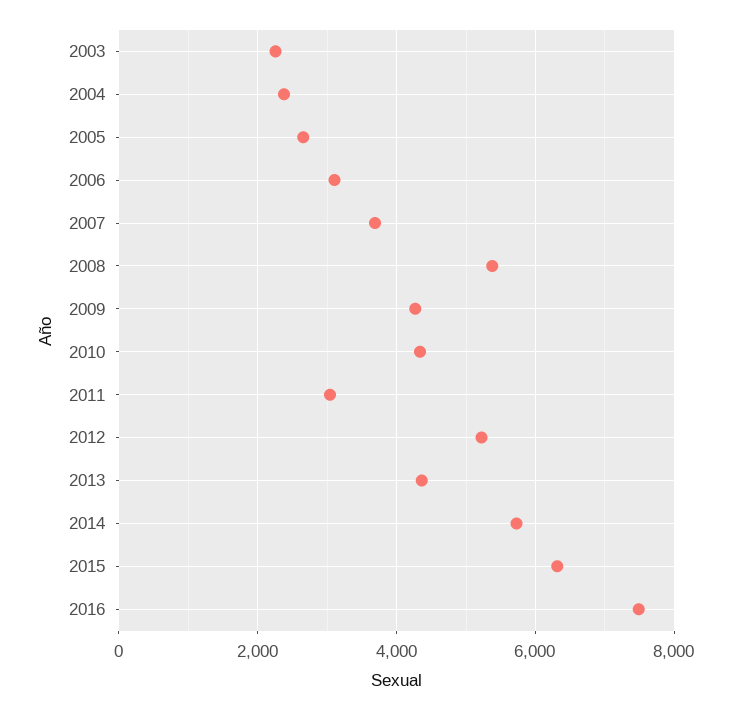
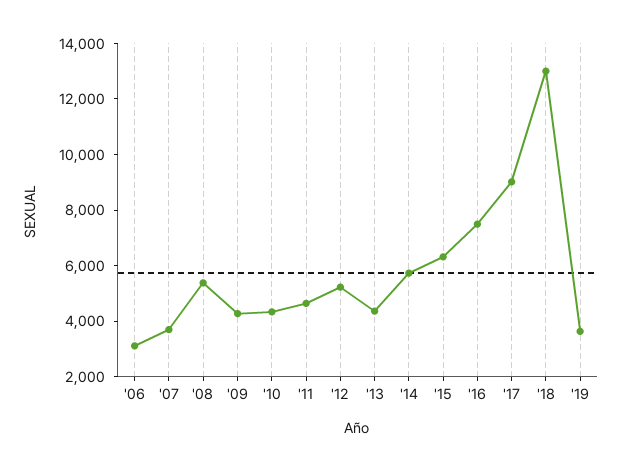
2003: 2200 -> none
2004: 2400 -> none
2005: 2600 -> none
2011: 3000 -> 4500
'17: none -> 9000
'18: none -> 13000
'19: none -> 3500

